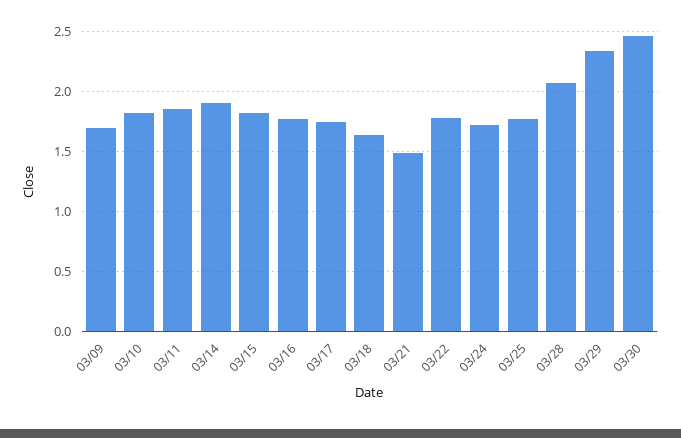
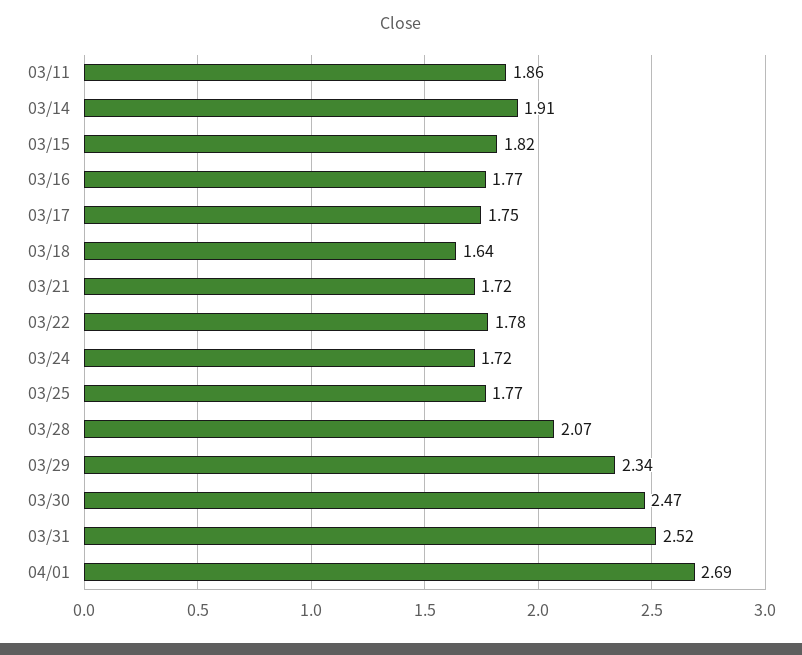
03/09: 1.7 -> none
03/10: 1.8 -> none
03/21: 1.5 -> 1.72
03/31: none -> 2.52
04/01: none -> 2.69

